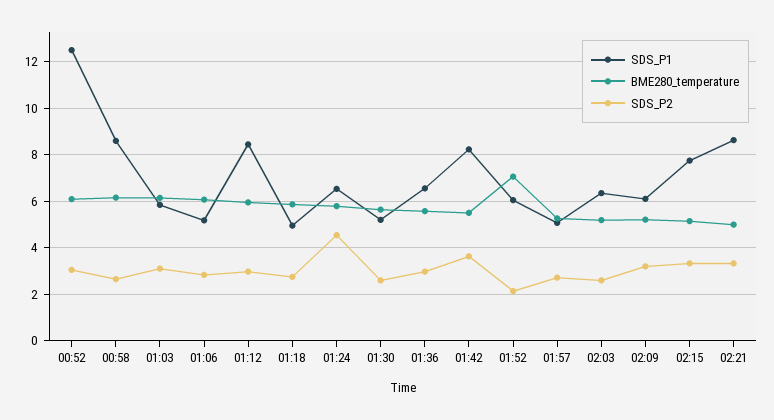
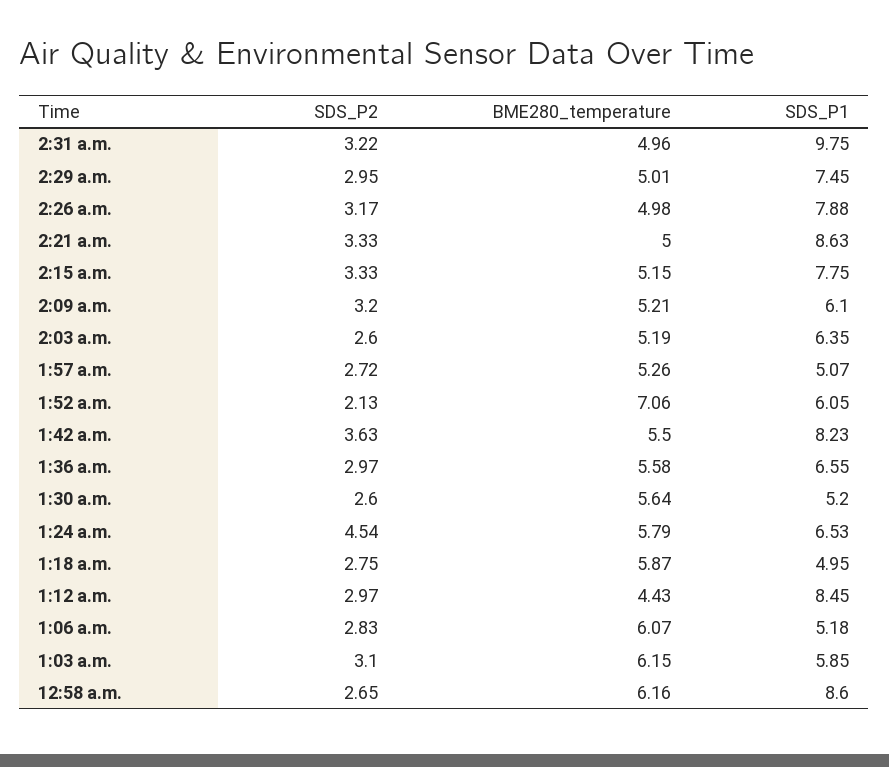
SDS_P1, 00:52: 12.5 -> none
BME280_temperature, 00:52: 6 -> none
SDS_P2, 00:52: 3 -> none
BME280_temperature, 01:12: 6 -> 4.43
SDS_P2, 2:31 a.m.: none -> 3.22
BME280_temperature, 2:31 a.m.: none -> 4.96
SDS_P1, 2:31 a.m.: none -> 9.75
SDS_P2, 2:29 a.m.: none -> 2.95
BME280_temperature, 2:29 a.m.: none -> 5.01
SDS_P1, 2:29 a.m.: none -> 7.45
SDS_P2, 2:26 a.m.: none -> 3.17
BME280_temperature, 2:26 a.m.: none -> 4.98
SDS_P1, 2:26 a.m.: none -> 7.88

